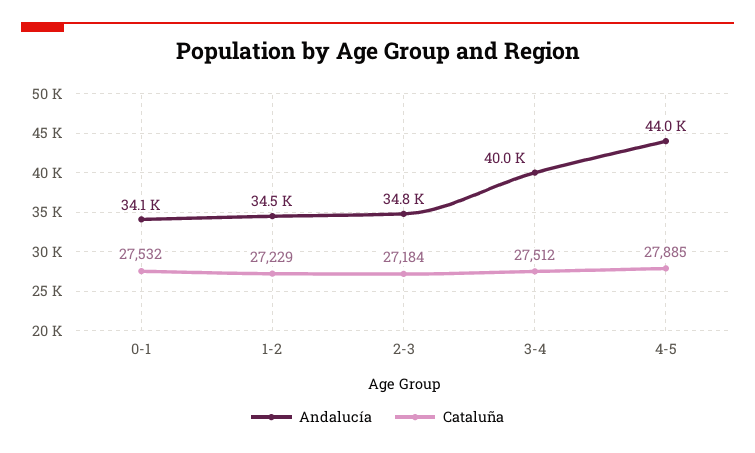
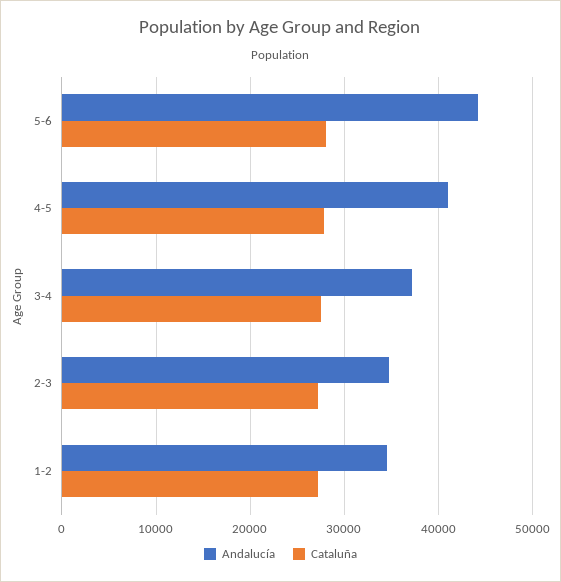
Andalucía, 0-1: 34100 -> none
Cataluña, 0-1: 27532 -> none
Andalucía, 3-4: 40000 -> 37000
Andalucía, 4-5: 44000 -> 41000
Andalucía, 5-6: none -> 44000
Cataluña, 5-6: none -> 28000

